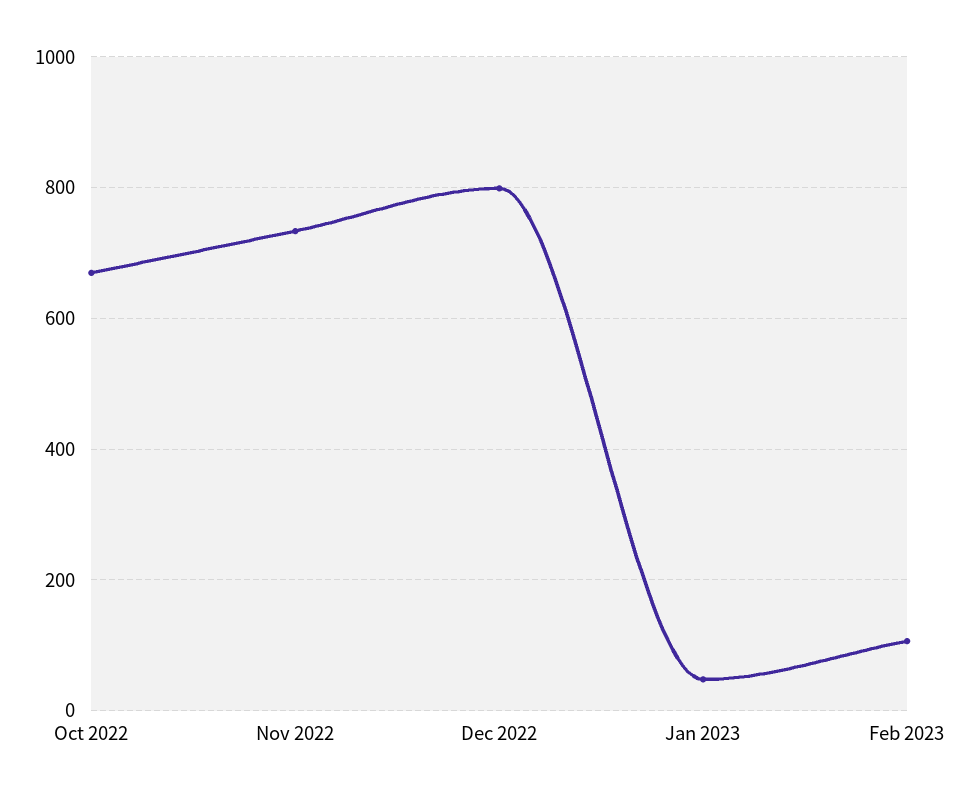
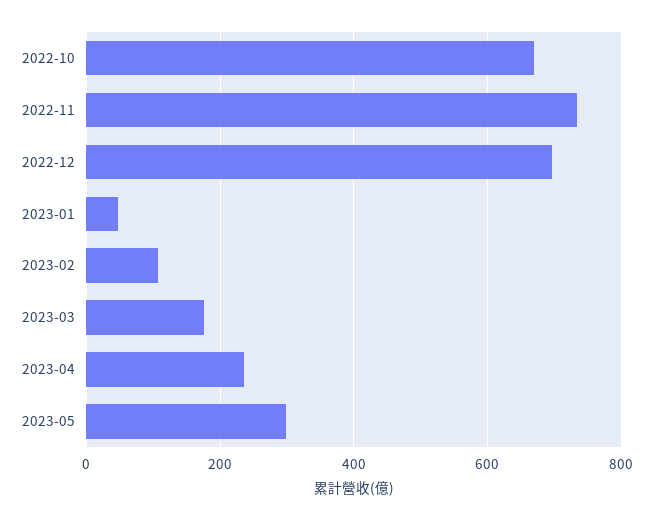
Dec 2022: 800 -> 700
2023-03: none -> 180
2023-04: none -> 240
2023-05: none -> 300

